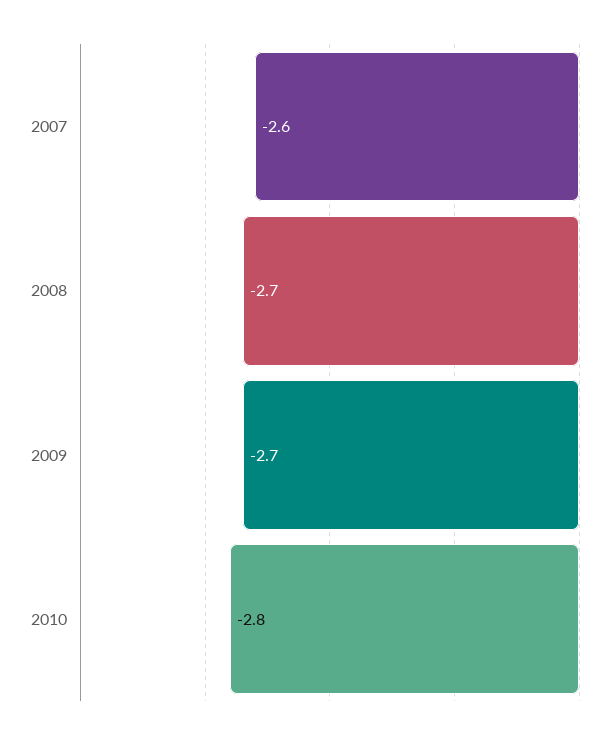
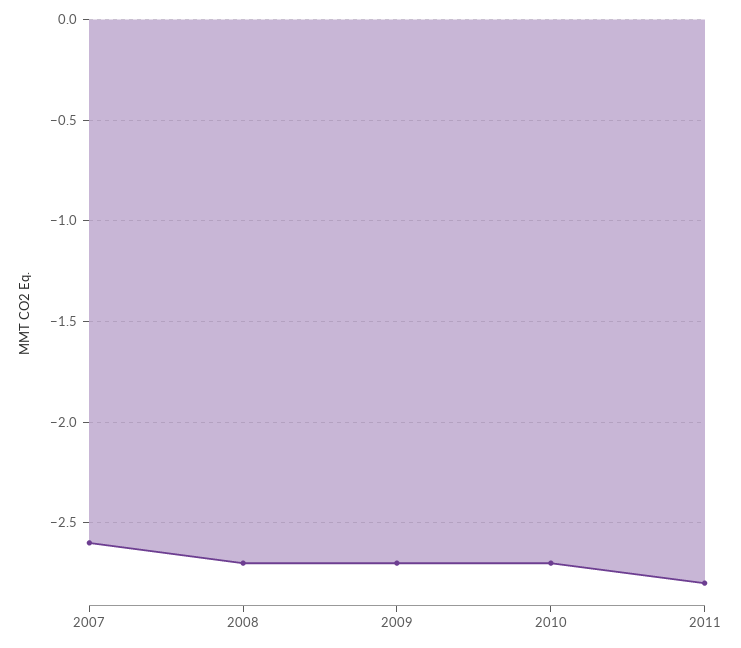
2010: -2.8 -> -2.7
2011: none -> -2.8

